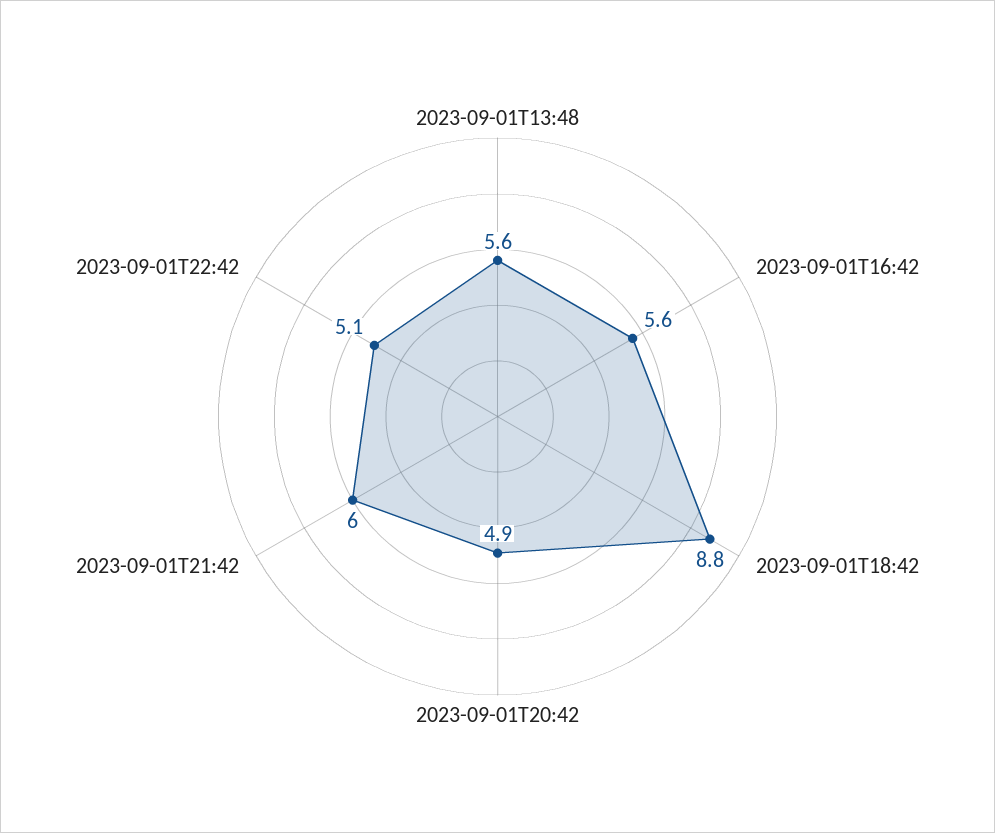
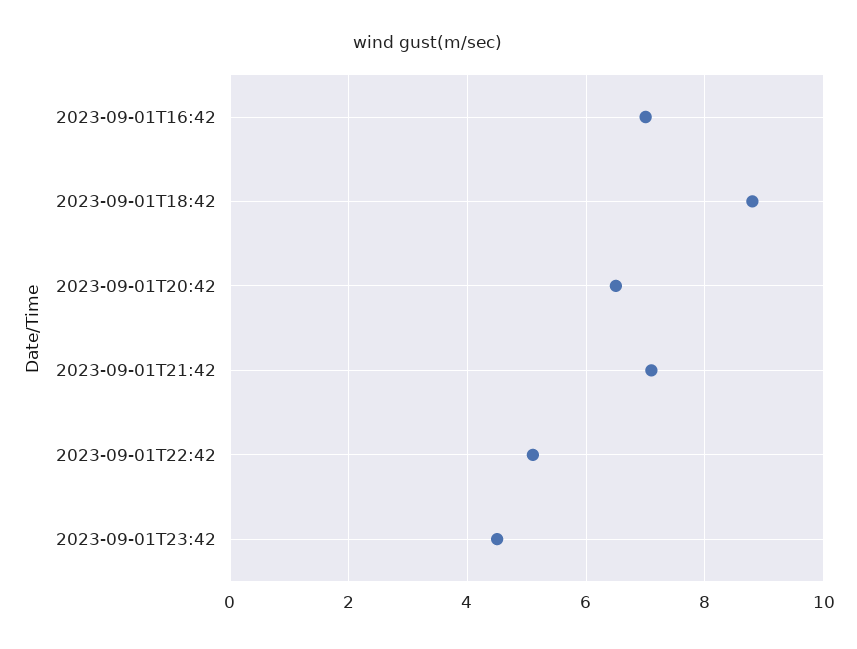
2023-09-01T13:48: 5.6 -> none
2023-09-01T16:42: 5.6 -> 7
2023-09-01T20:42: 4.9 -> 6.5
2023-09-01T21:42: 6 -> 7
2023-09-01T23:42: none -> 4.5

